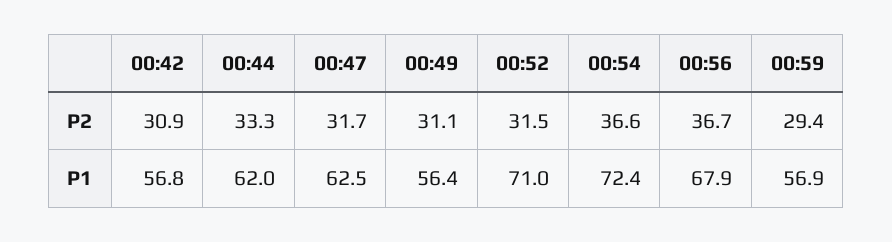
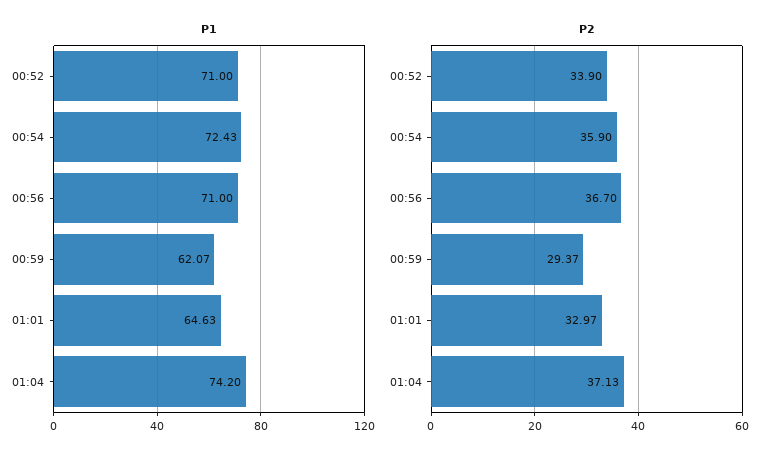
P2, 00:42: 30.9 -> none
P2, 00:44: 33.3 -> none
P2, 00:47: 31.7 -> none
P2, 00:49: 31.1 -> none
P2, 00:52: 31.5 -> 33.9
P2, 00:54: 36.6 -> 35.9
P1, 00:42: 56.8 -> none
P1, 00:44: 62 -> none
P1, 00:47: 62.5 -> none
P1, 00:49: 56.4 -> none
P1, 00:56: 67.9 -> 71
P1, 00:59: 56.9 -> 62.07
P1, 01:01: none -> 64.63
P1, 01:04: none -> 74.2
P2, 01:01: none -> 32.97
P2, 01:04: none -> 37.13

